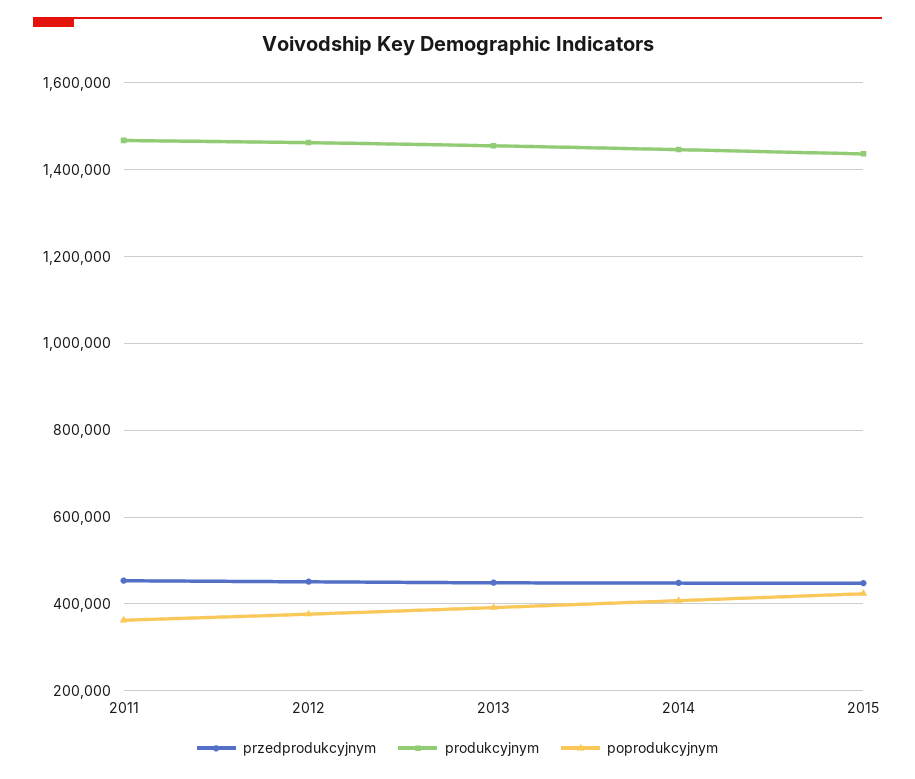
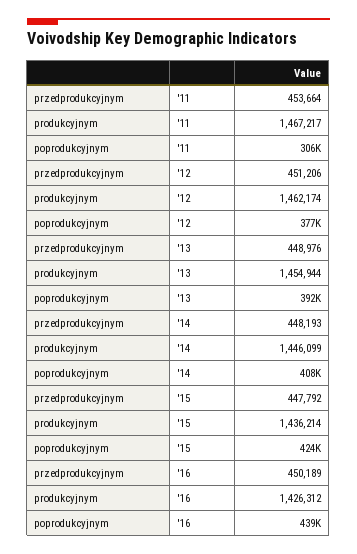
poprodukcyjnym, 2011: 360000 -> 306000
przedprodukcyjnym, '16: none -> 450189
produkcyjnym, '16: none -> 1426312
poprodukcyjnym, '16: none -> 439000

